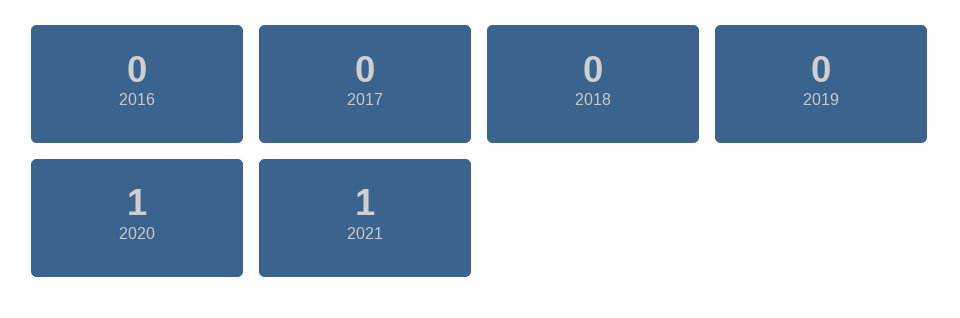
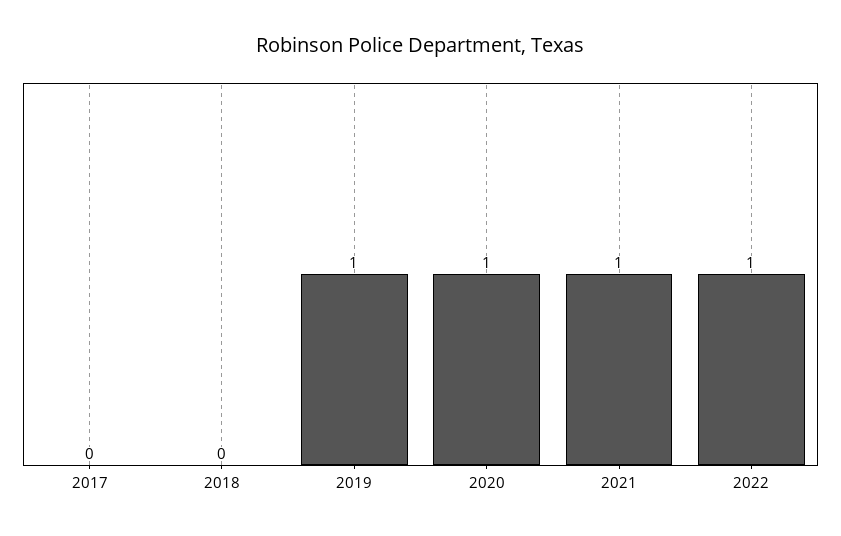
2016: 0 -> none
2019: 0 -> 1
2022: none -> 1

